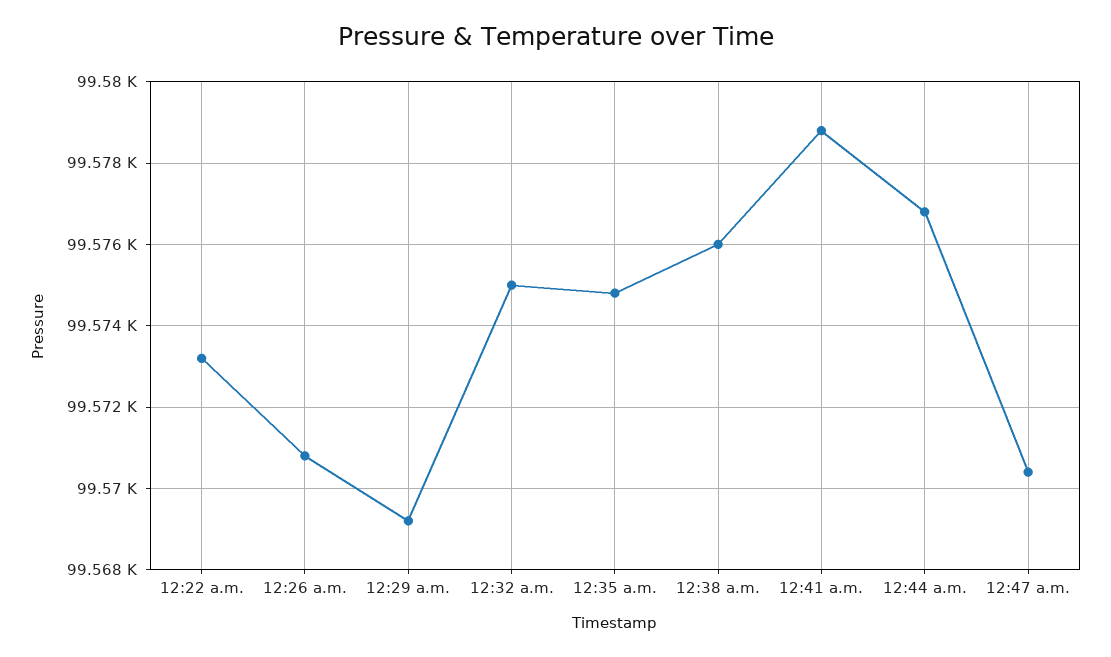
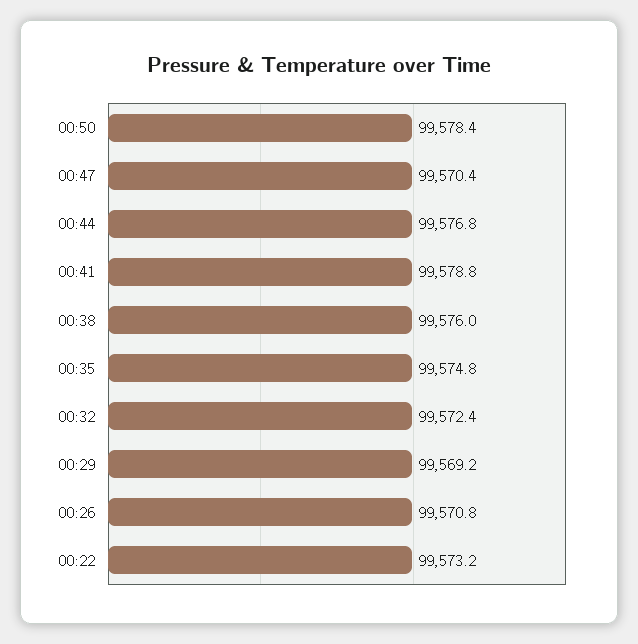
12:32 a.m.: 99575 -> 99572.4
00:50: none -> 99578.4

